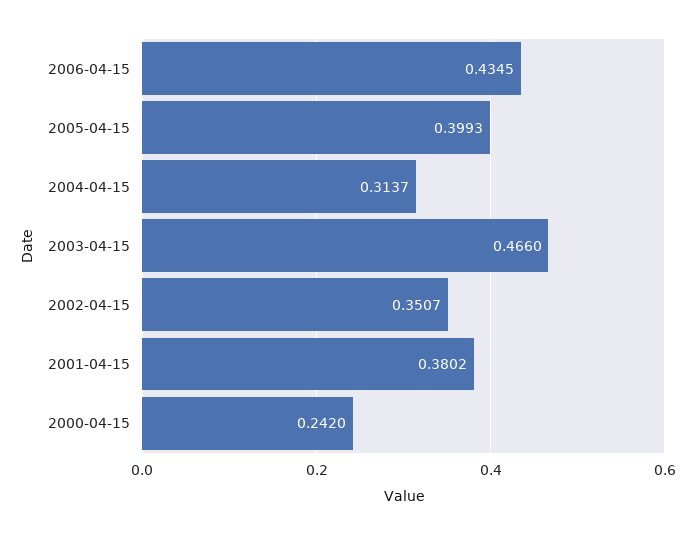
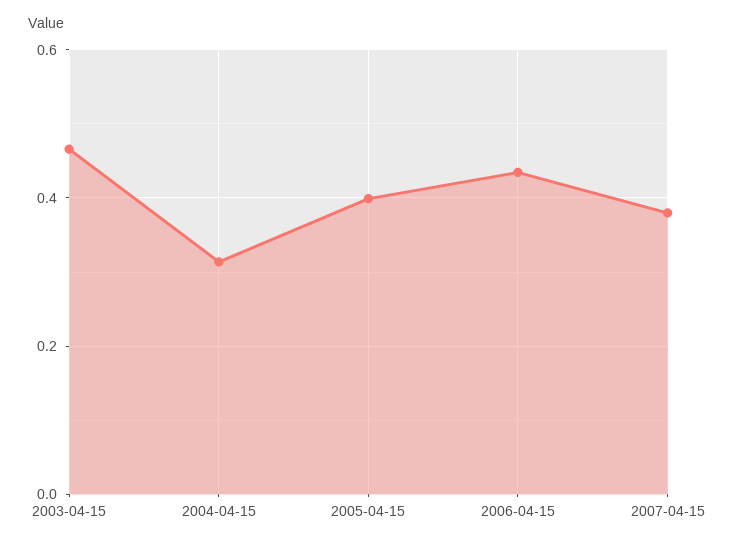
2002-04-15: 0.3507 -> none
2001-04-15: 0.3802 -> none
2000-04-15: 0.242 -> none
2007-04-15: none -> 0.38

